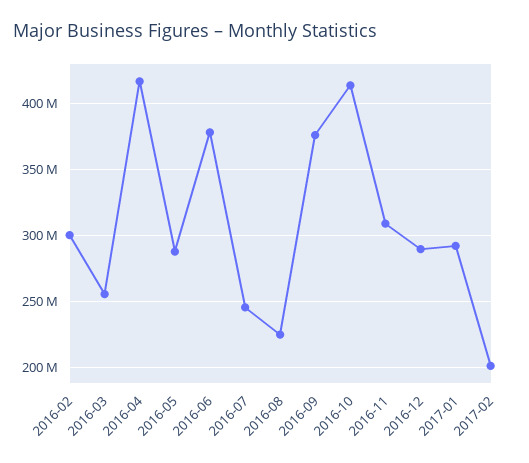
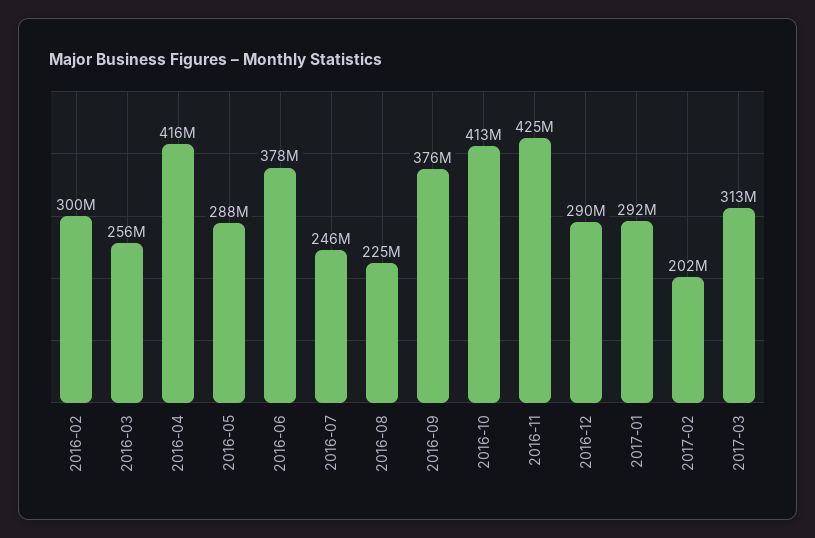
2016-11: 310000000 -> 425000000
2017-03: none -> 313000000

